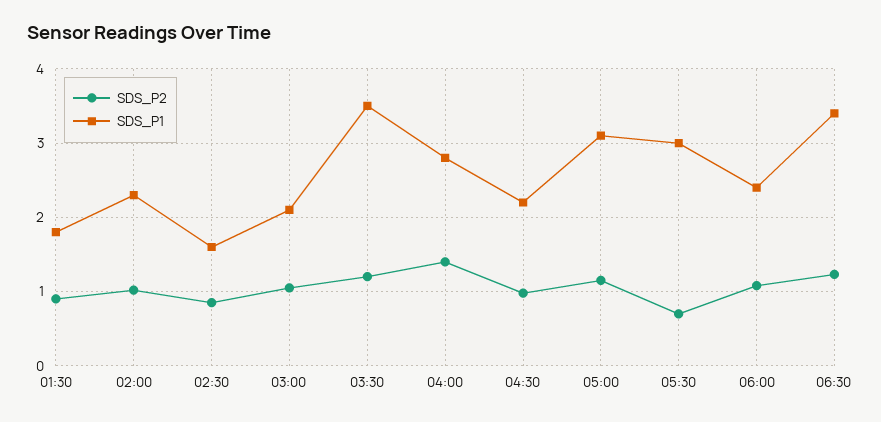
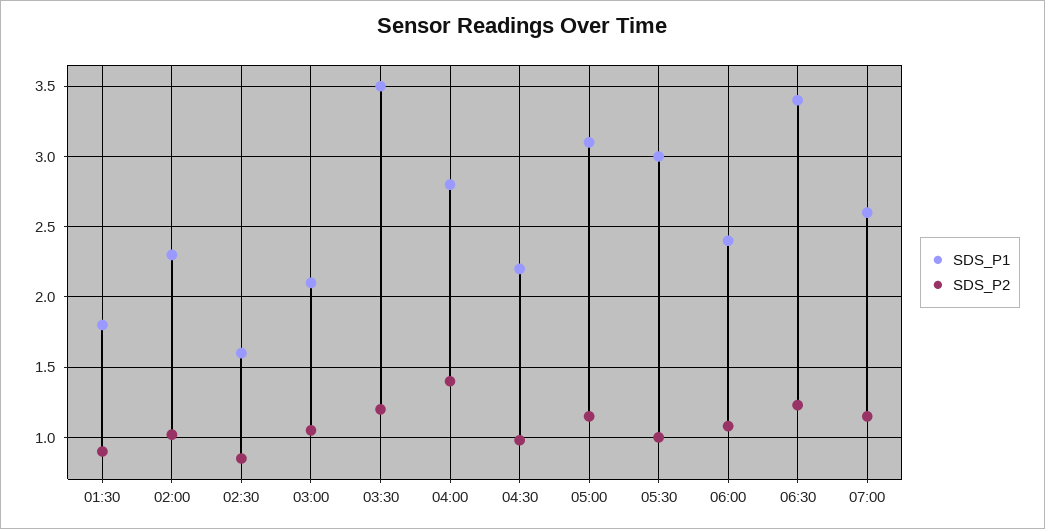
SDS_P2, 05:30: 0.7 -> 1
SDS_P1, 07:00: none -> 2.6
SDS_P2, 07:00: none -> 1.15

